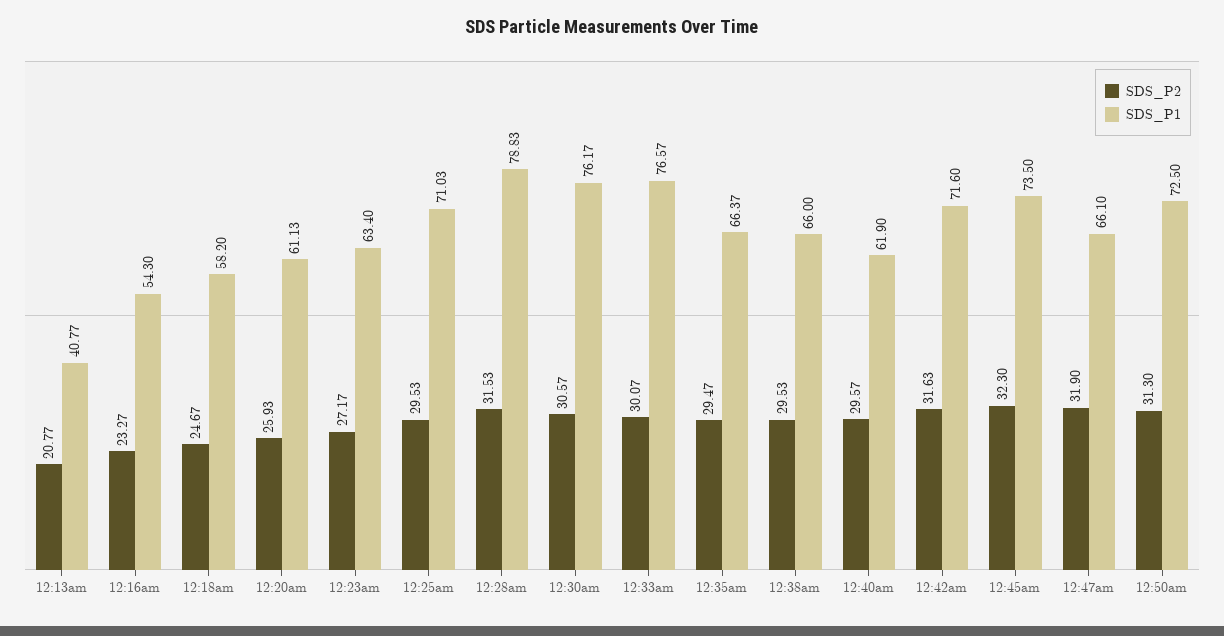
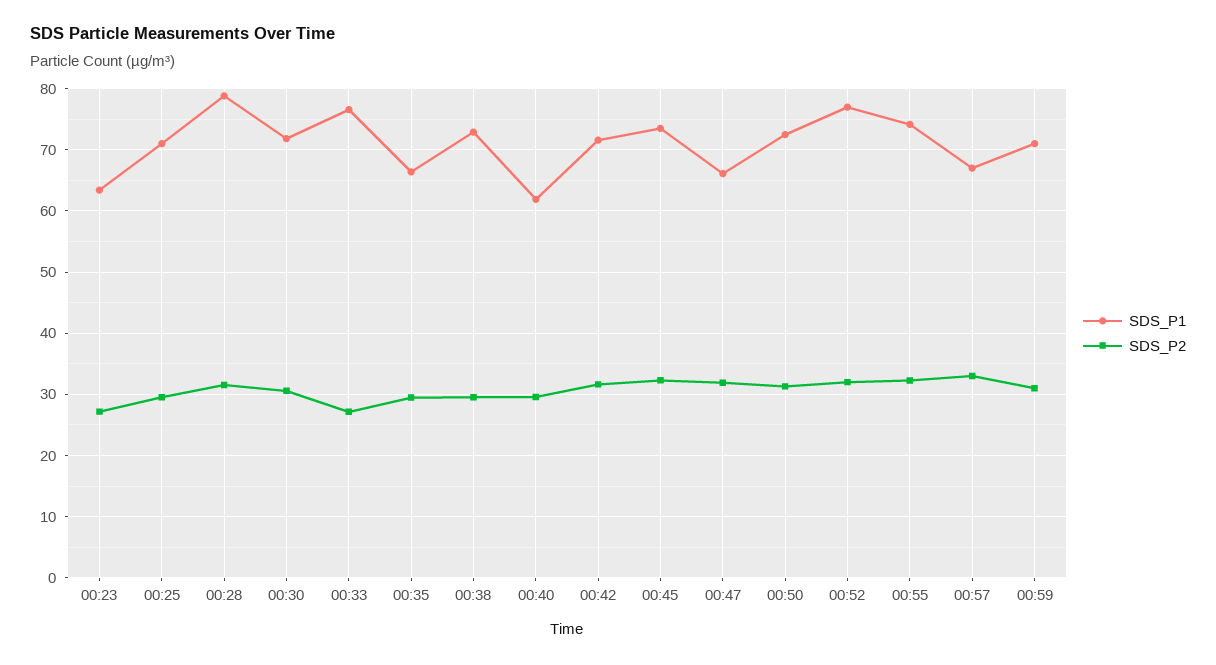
SDS_P2, 12:13am: 20.77 -> none
SDS_P1, 12:13am: 40.77 -> none
SDS_P2, 12:16am: 23.27 -> none
SDS_P1, 12:16am: 54.3 -> none
SDS_P2, 12:18am: 24.67 -> none
SDS_P1, 12:18am: 58.2 -> none
SDS_P2, 12:20am: 25.93 -> none
SDS_P1, 12:20am: 61.13 -> none
SDS_P1, 12:30am: 76.17 -> 72
SDS_P2, 12:33am: 30.07 -> 27
SDS_P1, 12:38am: 66 -> 73
SDS_P1, 00:52: none -> 77
SDS_P2, 00:52: none -> 32
SDS_P1, 00:55: none -> 74
SDS_P2, 00:55: none -> 32
SDS_P1, 00:57: none -> 67
SDS_P2, 00:57: none -> 33
SDS_P1, 00:59: none -> 71
SDS_P2, 00:59: none -> 31

